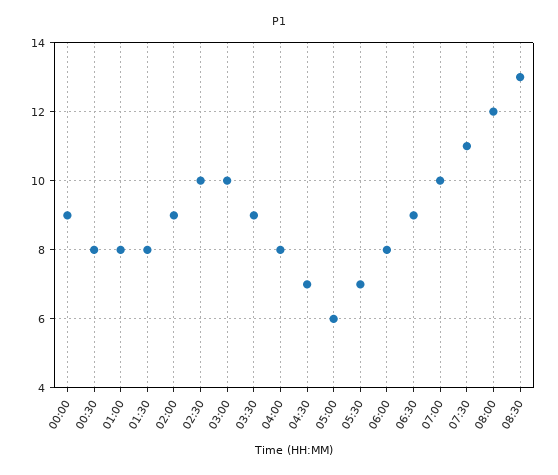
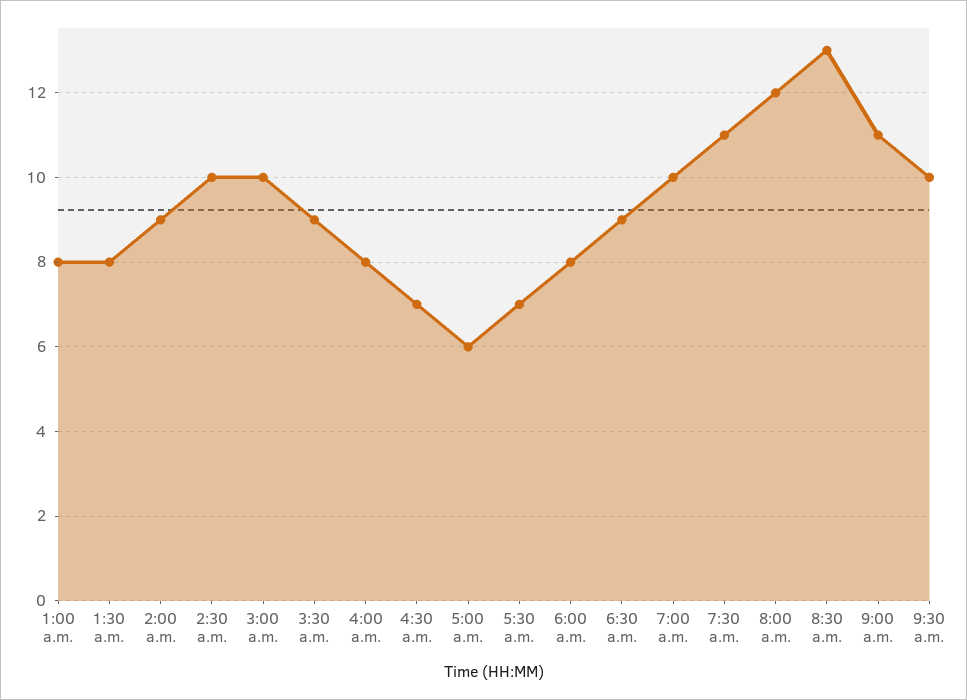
00:00: 9 -> none
00:30: 8 -> none
9:00 a.m.: none -> 11
9:30 a.m.: none -> 10

